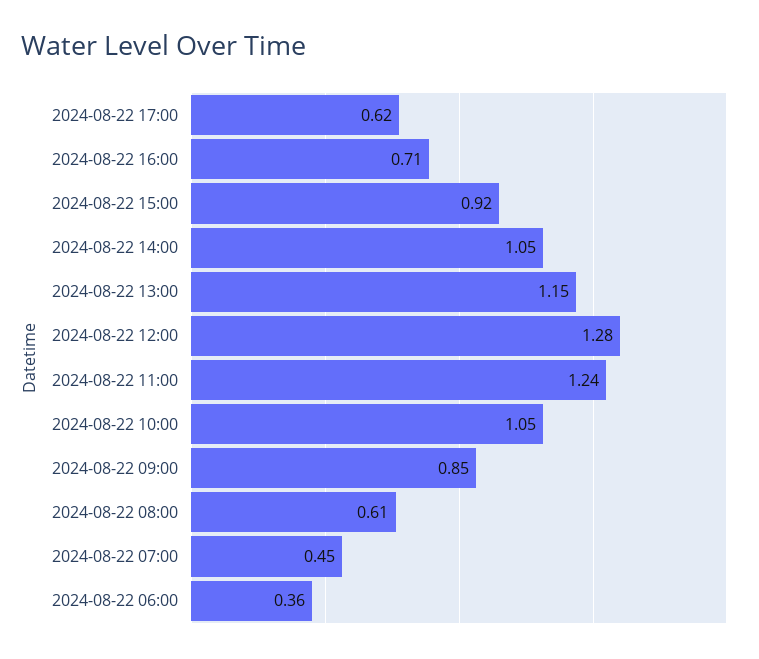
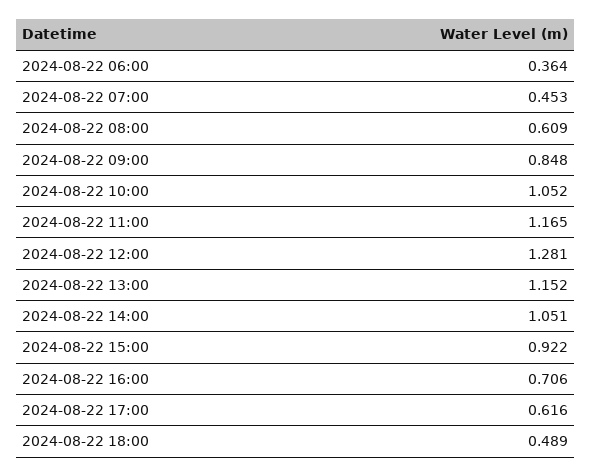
2024-08-22 11:00: 1.24 -> 1.165
2024-08-22 18:00: none -> 0.489

